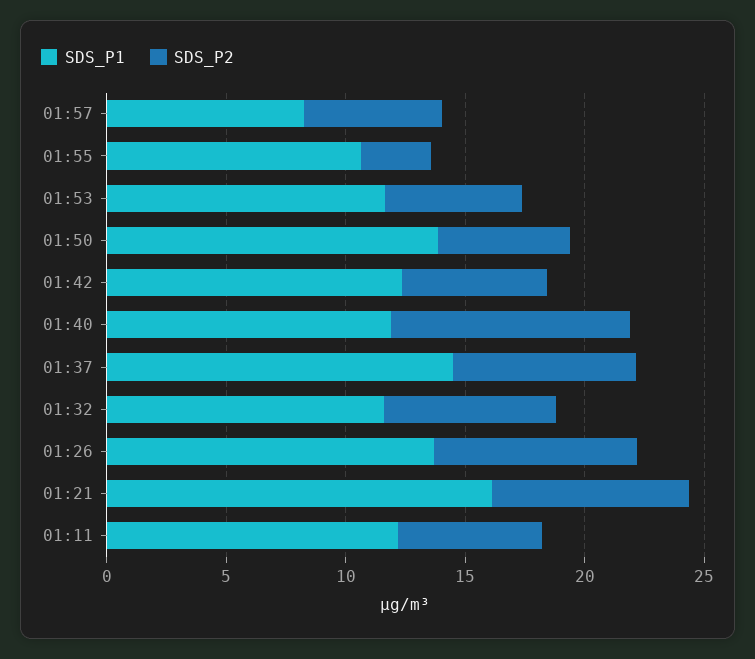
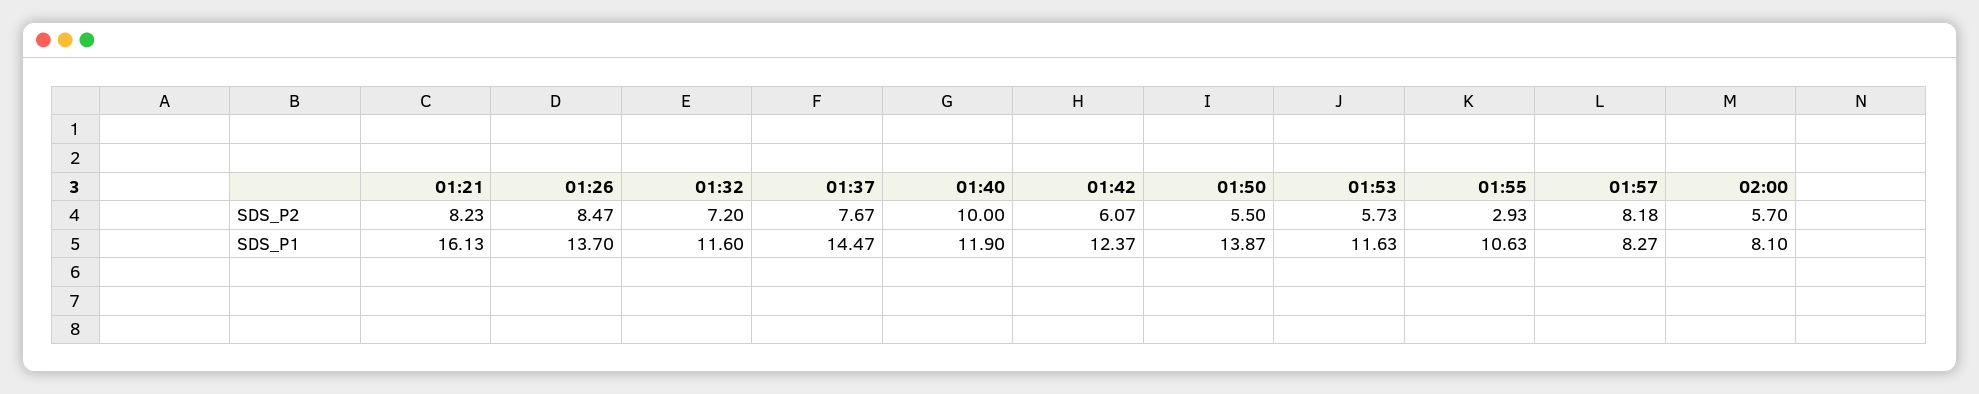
SDS_P2, 01:57: 6 -> 8.18
SDS_P1, 01:11: 12 -> none
SDS_P2, 01:11: 6 -> none
SDS_P2, 02:00: none -> 5.7
SDS_P1, 02:00: none -> 8.1

